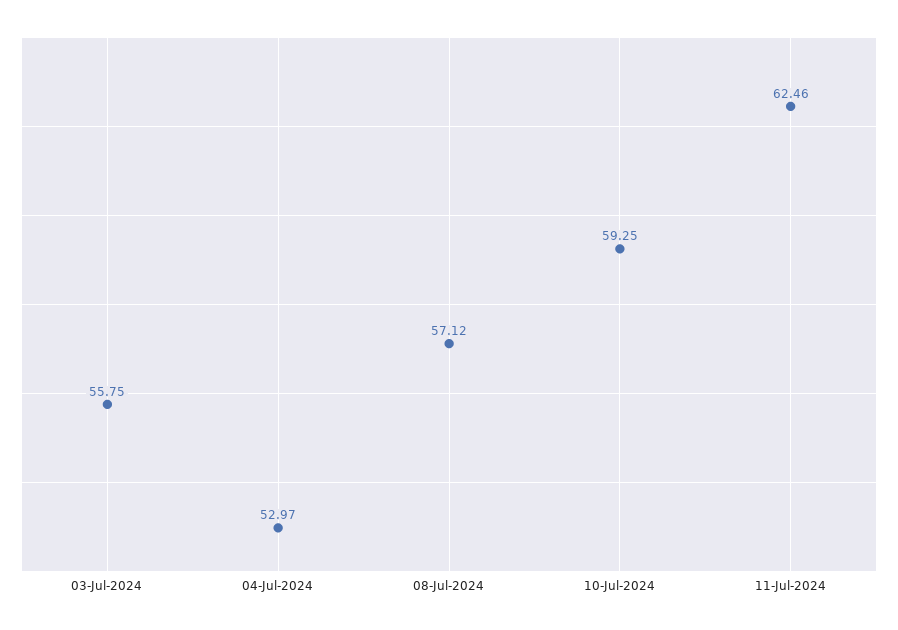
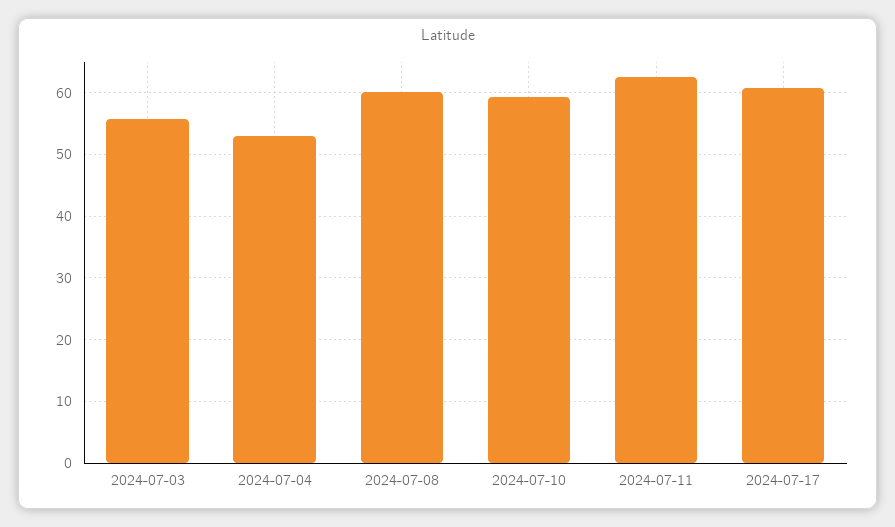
08-Jul-2024: 57.12 -> 60
2024-07-17: none -> 61

